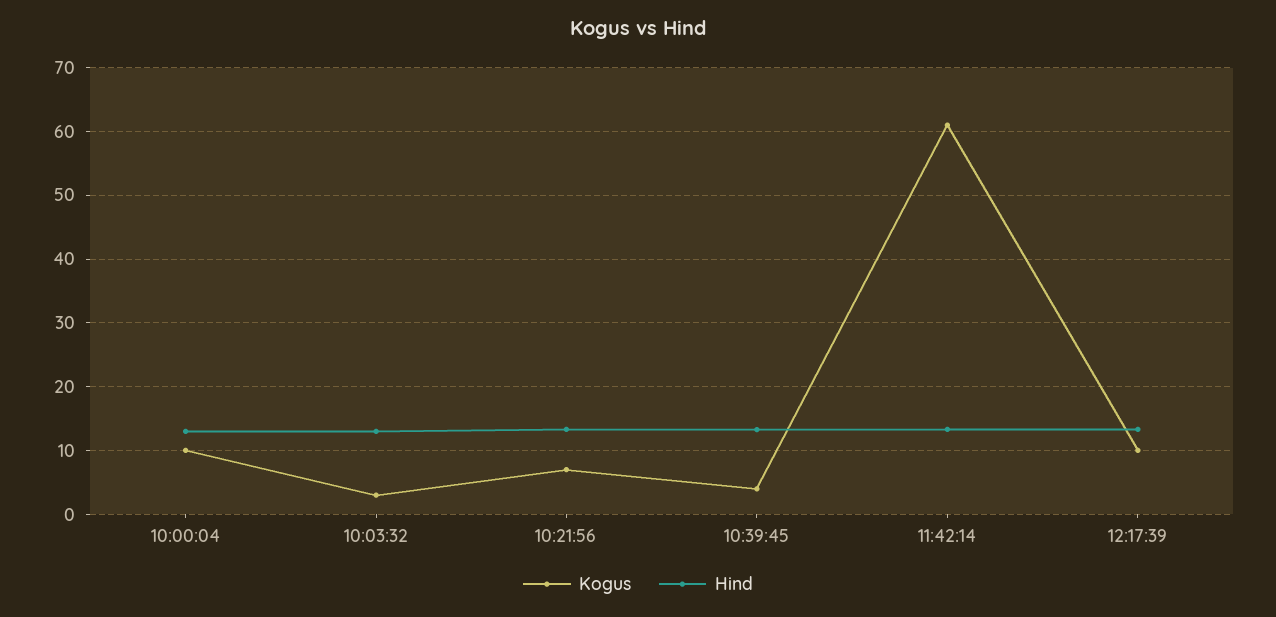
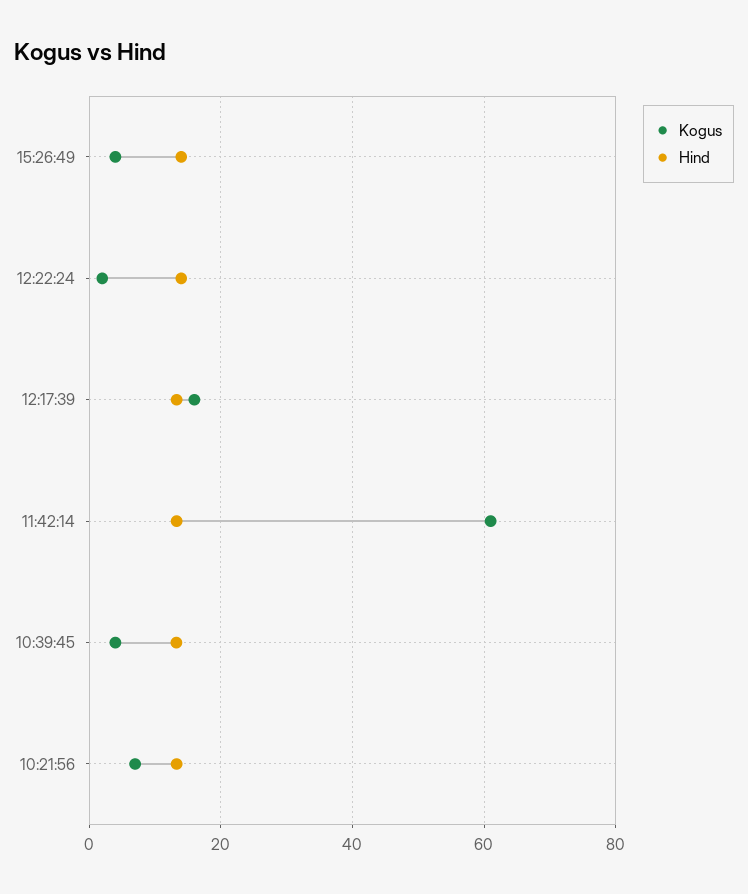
Kogus, 10:00:04: 10 -> none
Hind, 10:00:04: 13 -> none
Kogus, 10:03:32: 3 -> none
Hind, 10:03:32: 13 -> none
Kogus, 12:17:39: 10 -> 16
Kogus, 15:26:49: none -> 4
Hind, 15:26:49: none -> 14
Kogus, 12:22:24: none -> 2
Hind, 12:22:24: none -> 14

